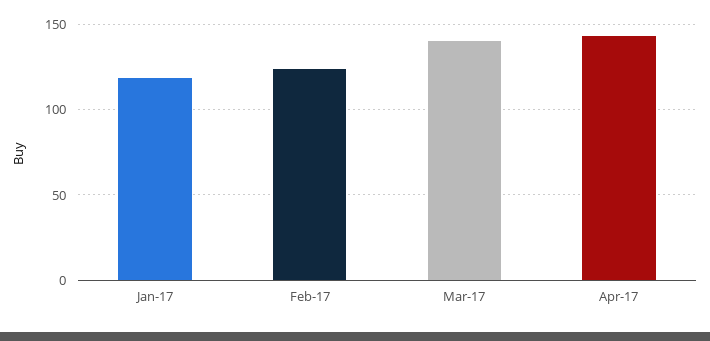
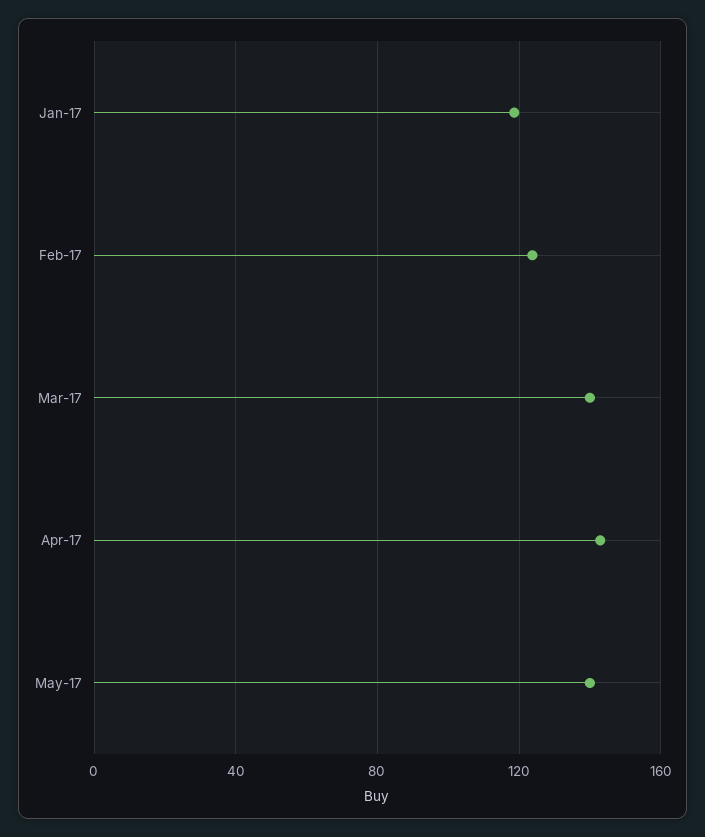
May-17: none -> 140

